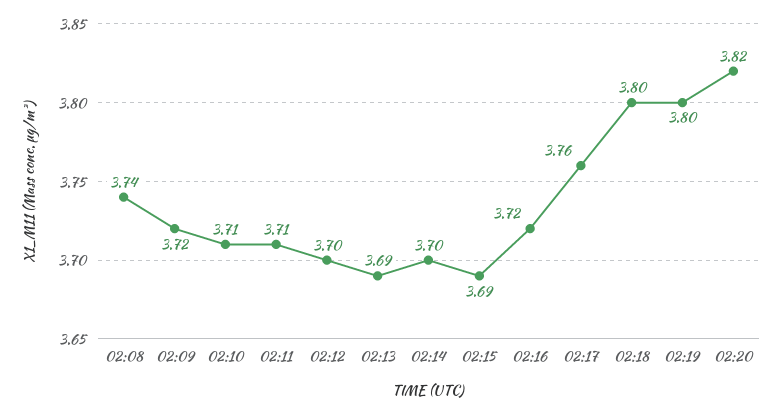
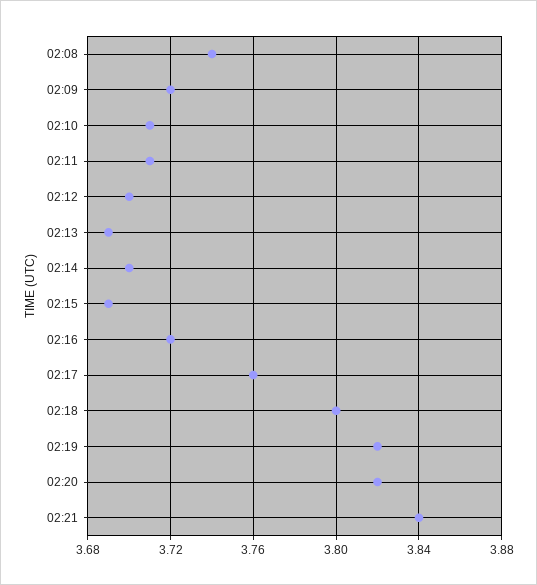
02:19: 3.8 -> 3.82
02:21: none -> 3.84

